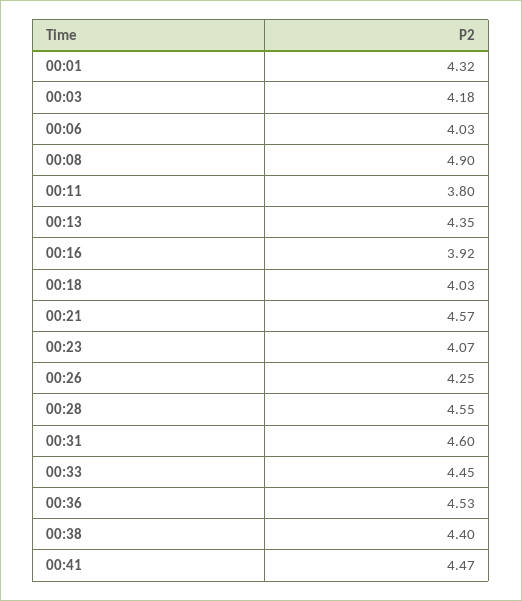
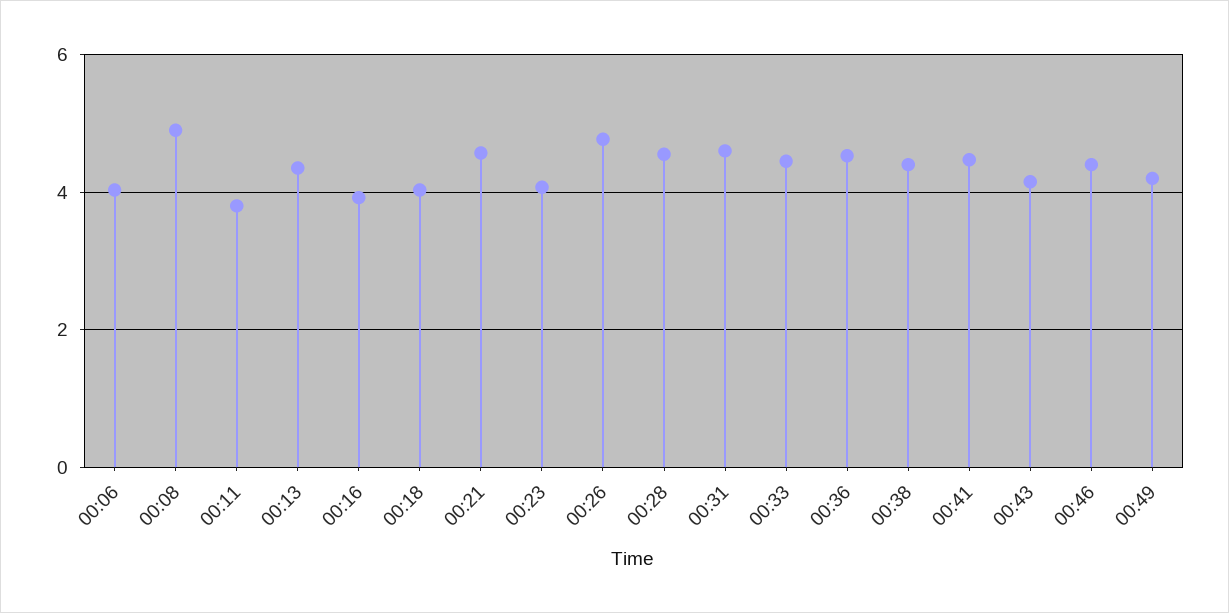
00:01: 4.32 -> none
00:03: 4.18 -> none
00:26: 4.25 -> 4.8
00:43: none -> 4.2
00:46: none -> 4.4
00:49: none -> 4.2

